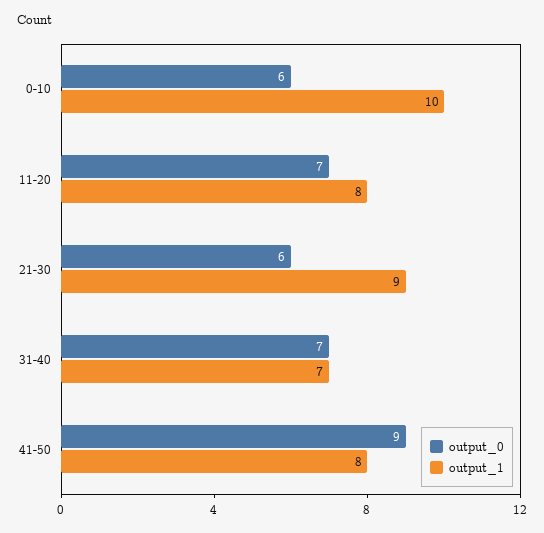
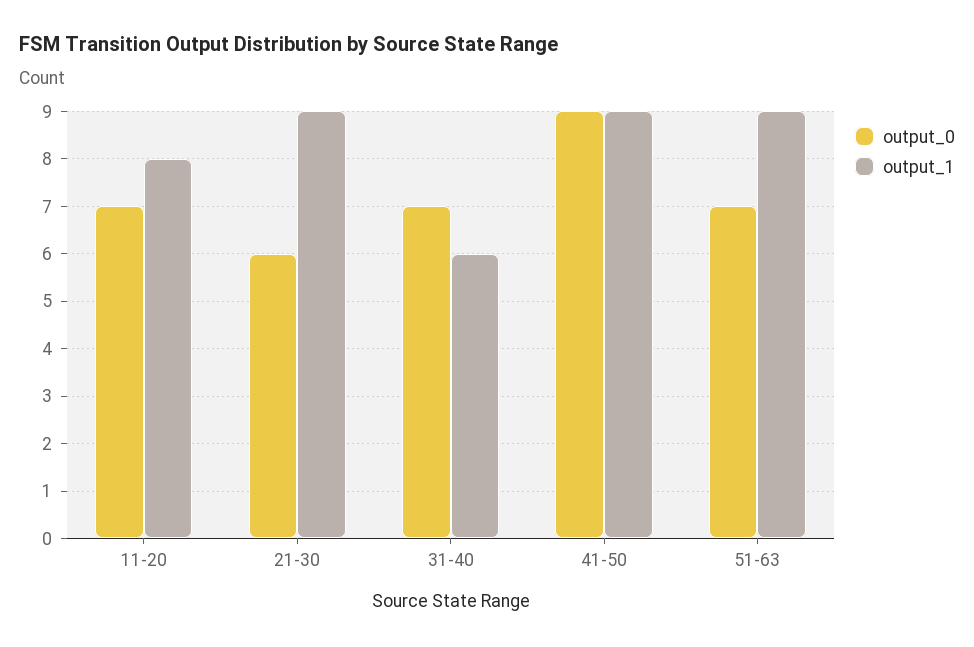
output_0, 0-10: 6 -> none
output_1, 0-10: 10 -> none
output_1, 31-40: 7 -> 6
output_1, 41-50: 8 -> 9
output_0, 51-63: none -> 7
output_1, 51-63: none -> 9

